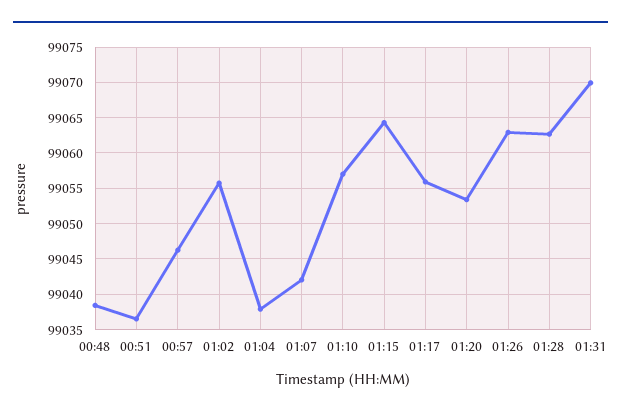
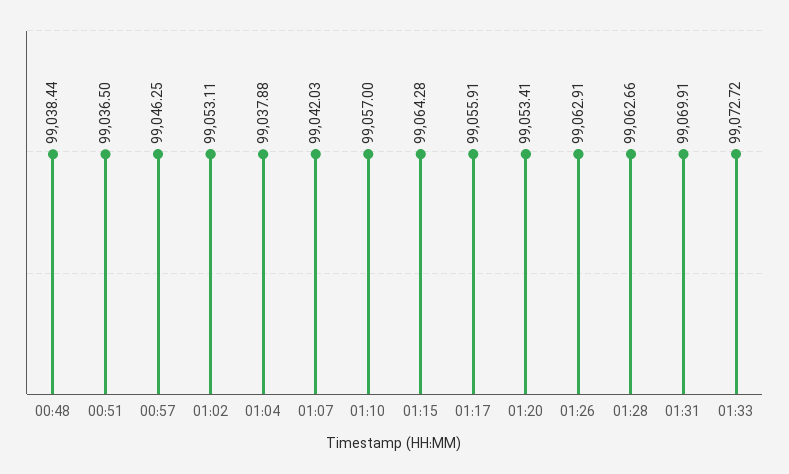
01:02: 99056 -> 99053.11
01:33: none -> 99072.72

